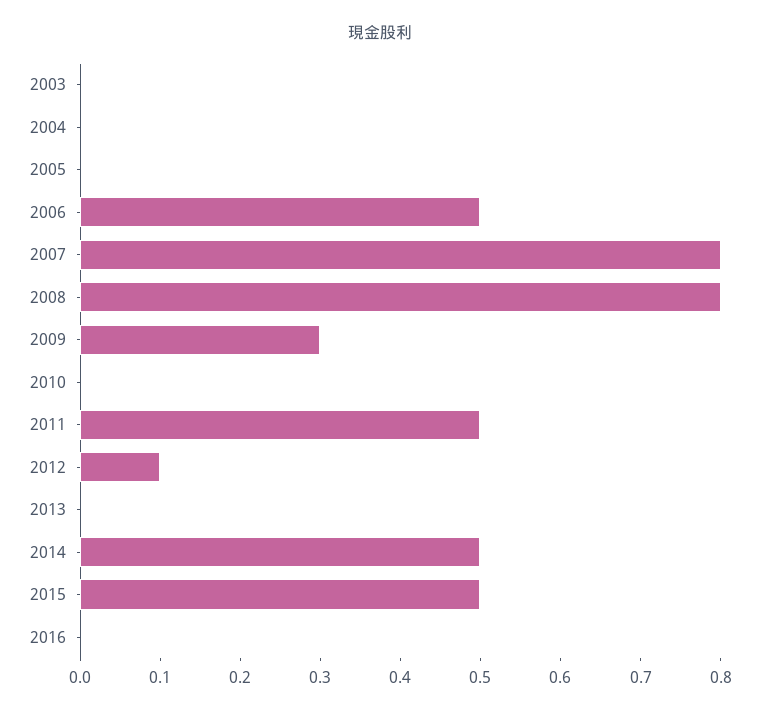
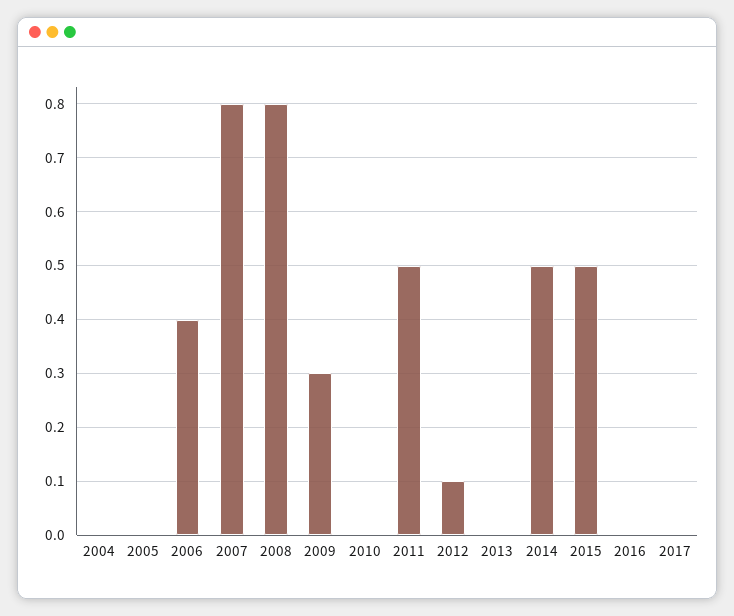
2003: 0 -> none
2006: 0.5 -> 0.4
2017: none -> 0

